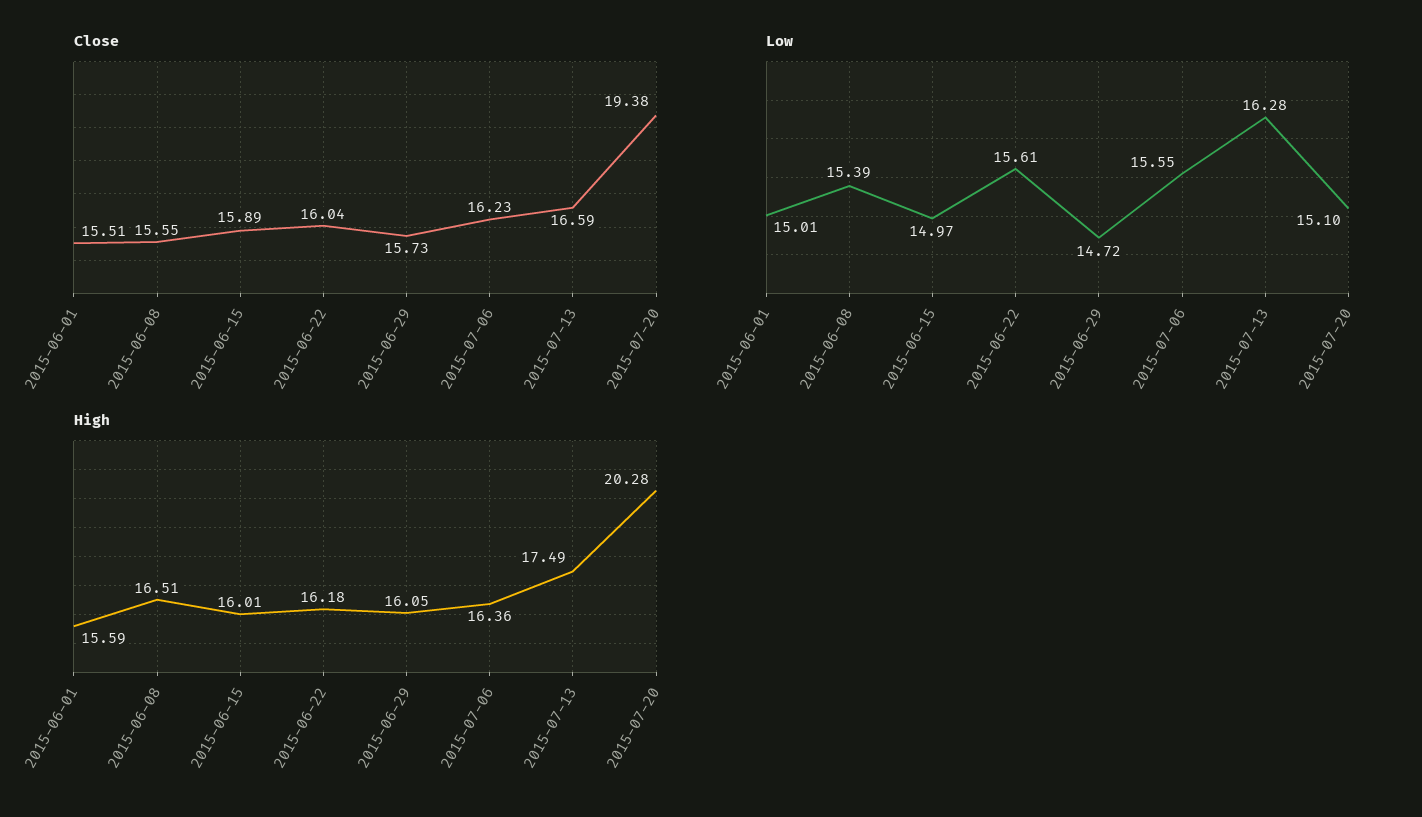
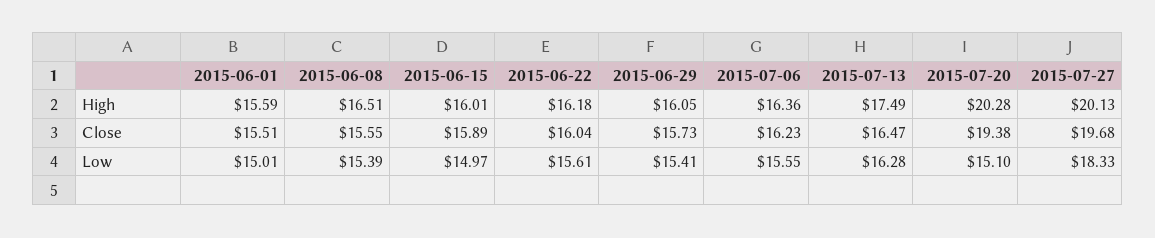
Close, 2015-07-13: 16.59 -> 16.47
Low, 2015-06-29: 14.72 -> 15.41
High, 2015-07-27: none -> 20.13
Close, 2015-07-27: none -> 19.68
Low, 2015-07-27: none -> 18.33

